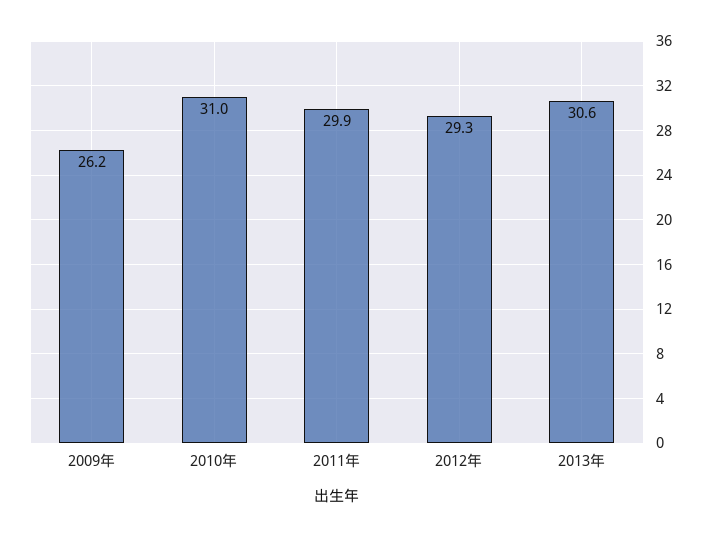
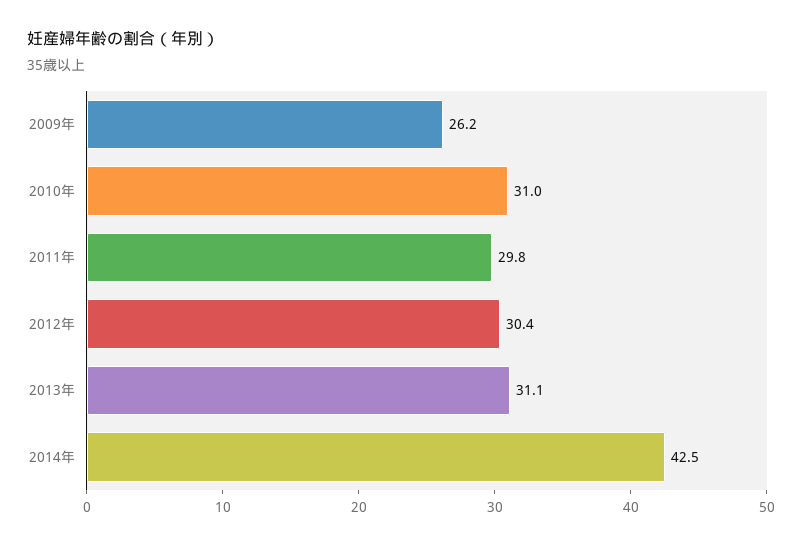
2011年: 29.9 -> 29.8
2012年: 29.3 -> 30.4
2013年: 30.6 -> 31.1
2014年: none -> 42.5

